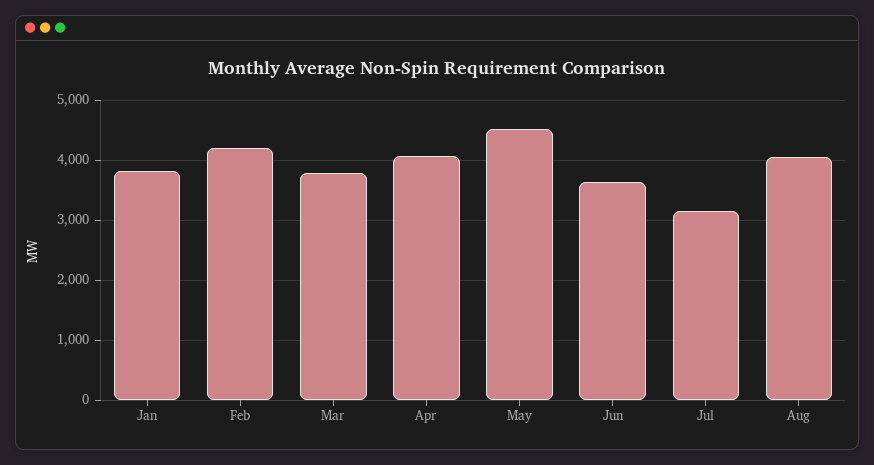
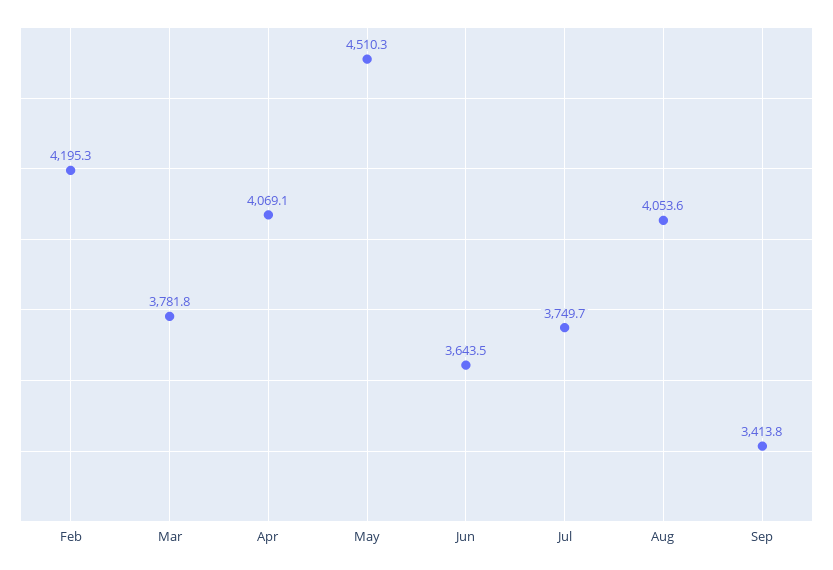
Jan: 3800 -> none
Jul: 3200 -> 3749.7
Sep: none -> 3413.8

